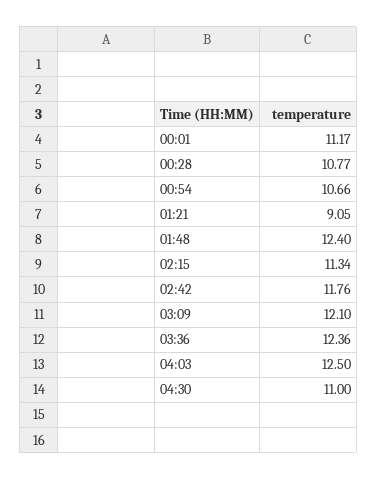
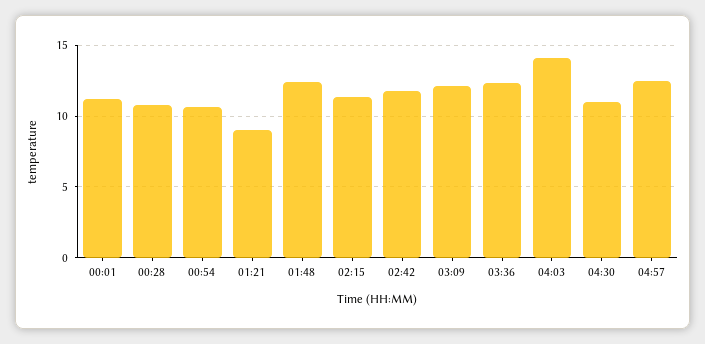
04:03: 12.5 -> 14
04:57: none -> 12.5

